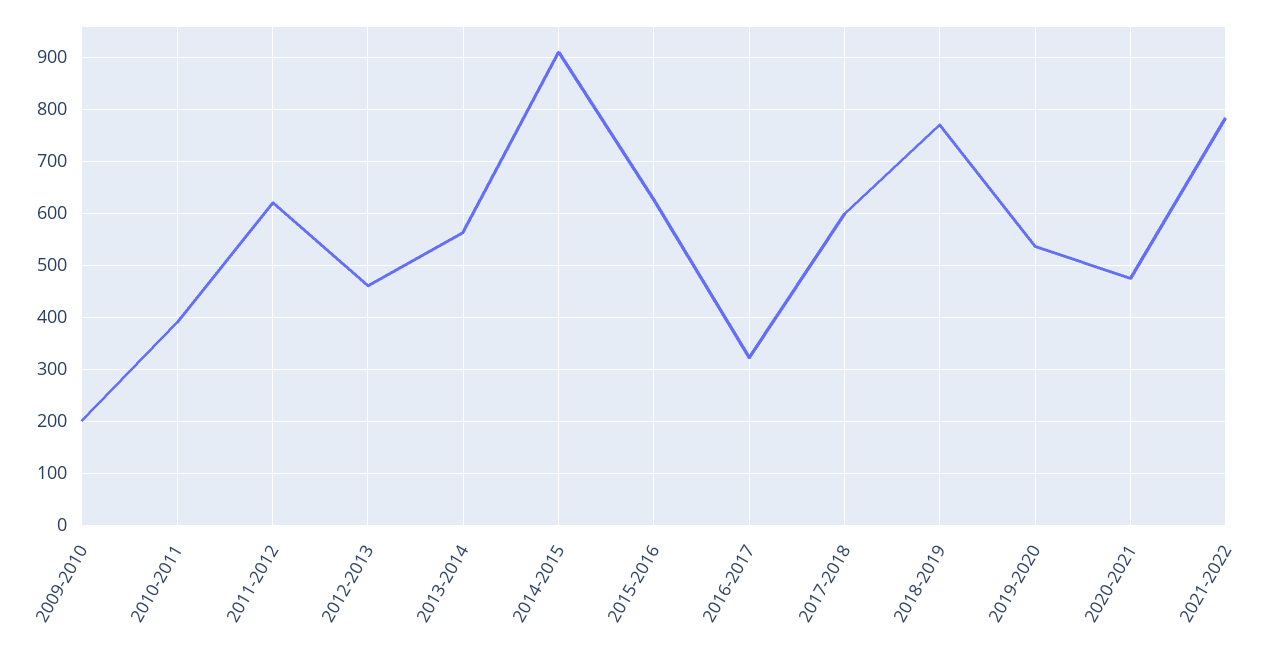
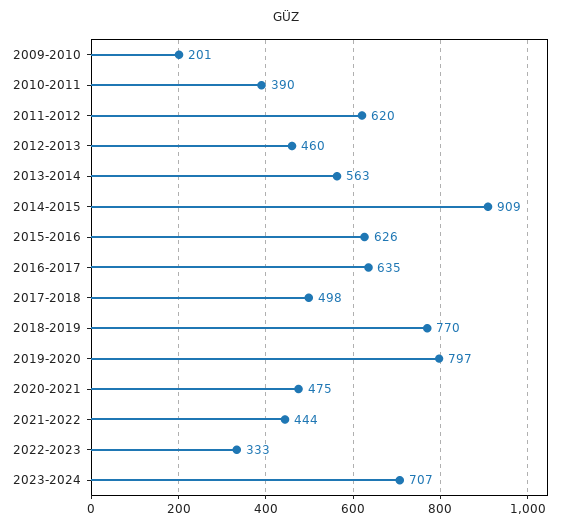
2016-2017: 320 -> 635
2017-2018: 600 -> 498
2019-2020: 540 -> 797
2021-2022: 780 -> 444
2022-2023: none -> 333
2023-2024: none -> 707

